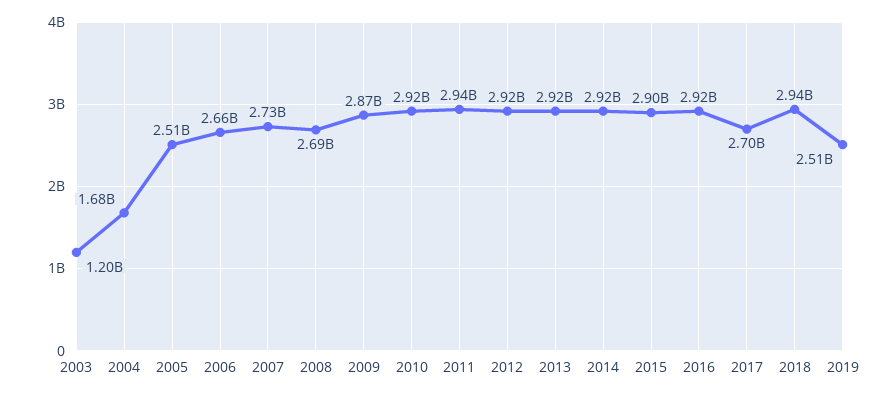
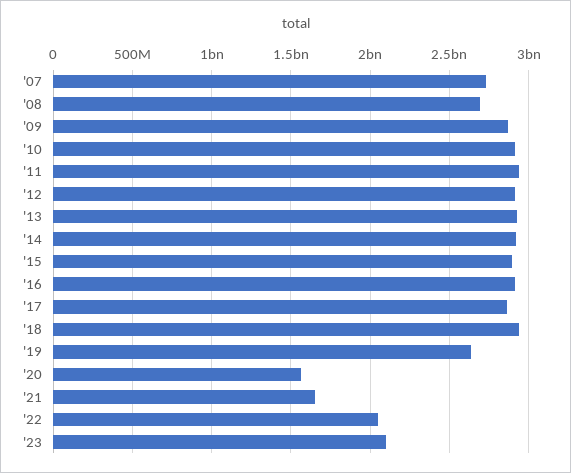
2003: 1200000000 -> none
2004: 1680000000 -> none
2005: 2510000000 -> none
2006: 2660000000 -> none
2017: 2700000000 -> 2850000000
2019: 2510000000 -> 2650000000
'20: none -> 1550000000
'21: none -> 1650000000
'22: none -> 2050000000
'23: none -> 2100000000

